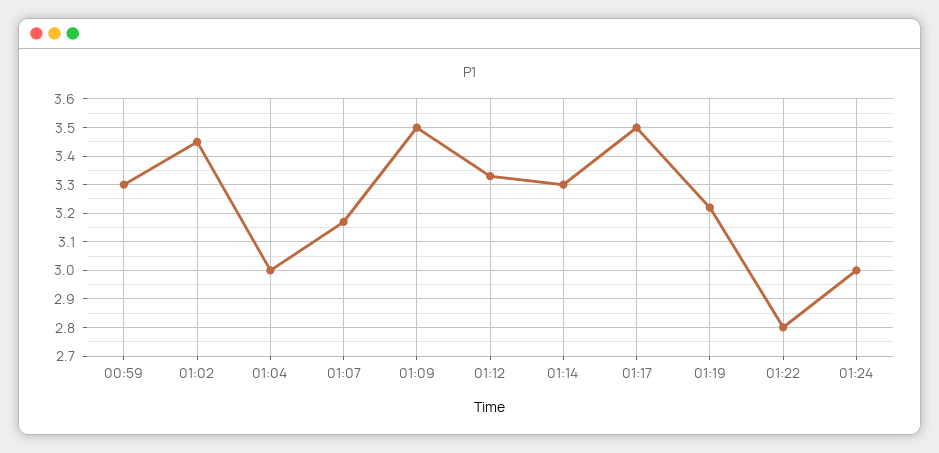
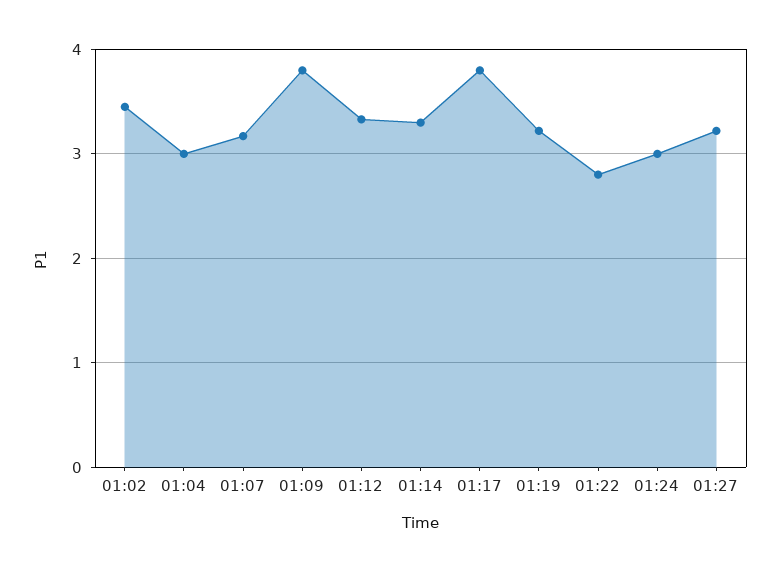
00:59: 3.3 -> none
01:09: 3.5 -> 3.8
01:17: 3.5 -> 3.8
01:27: none -> 3.2

